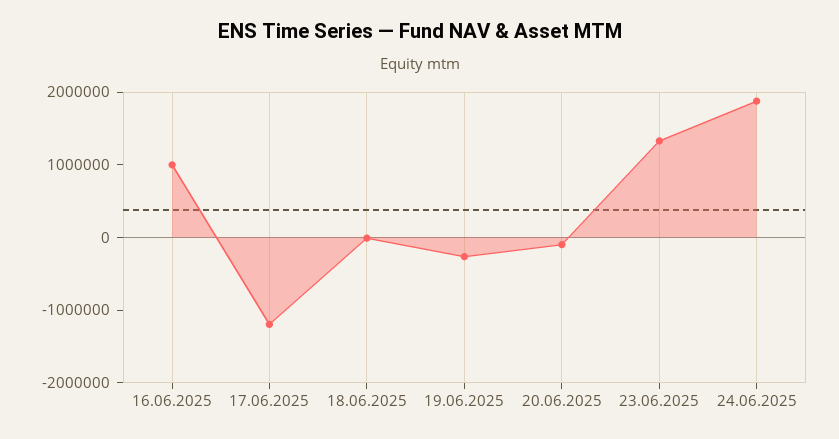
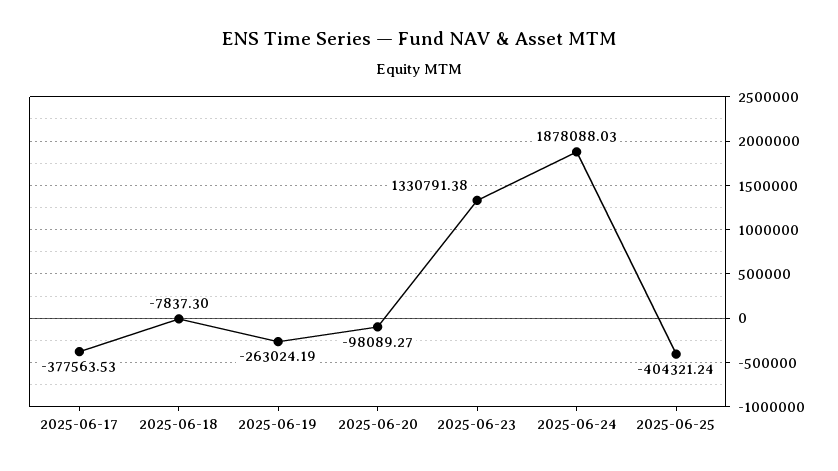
16.06.2025: 1000000 -> none
17.06.2025: -1200000 -> -377563.53
2025-06-25: none -> -404321.24

